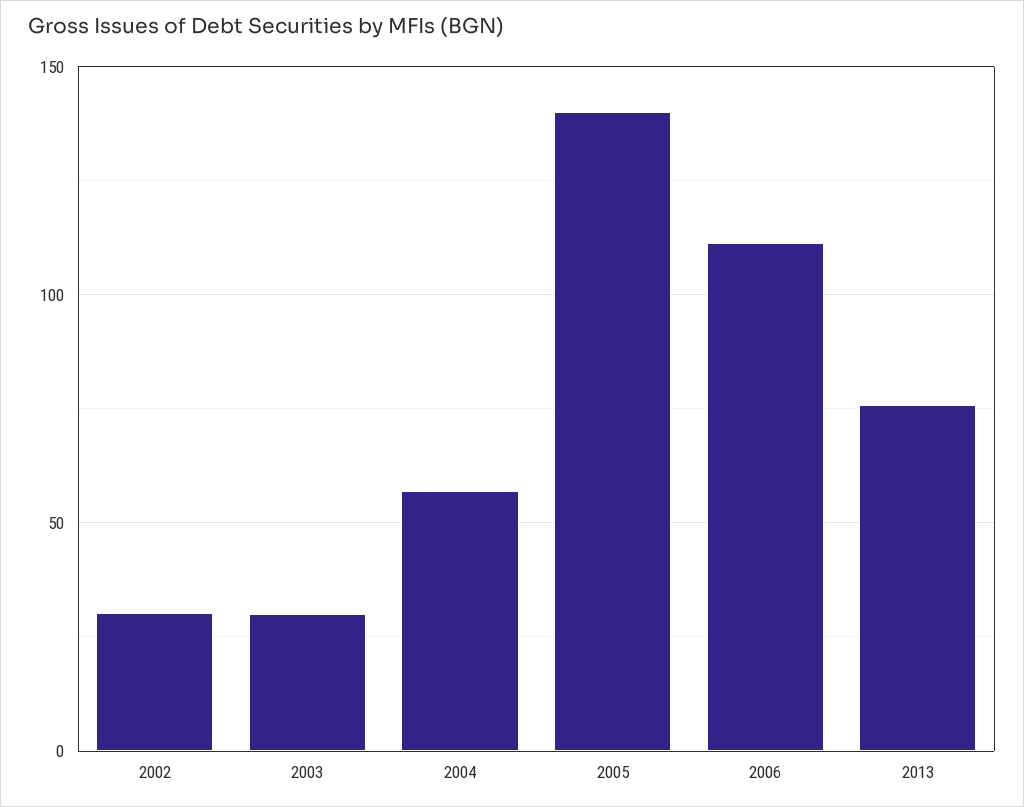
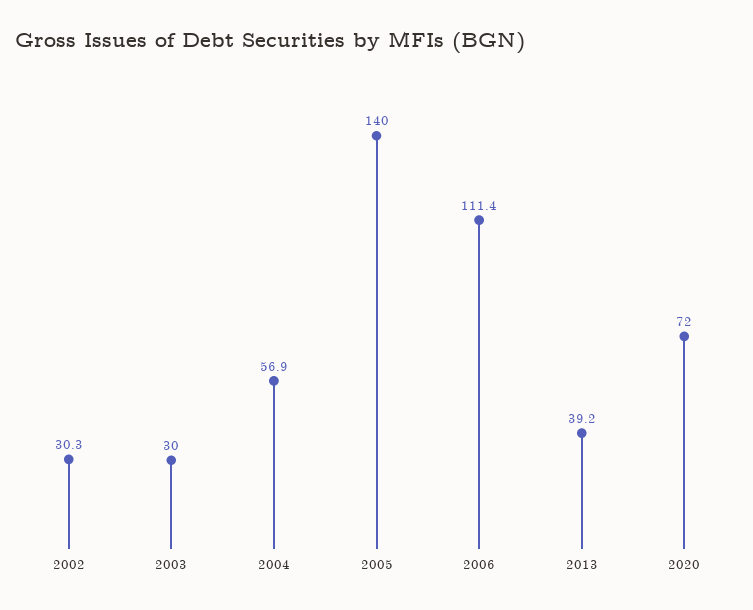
2013: 75 -> 39.2
2020: none -> 72

